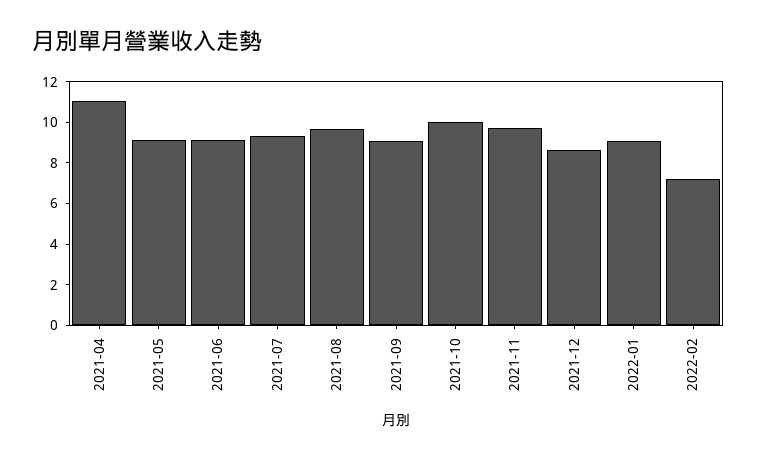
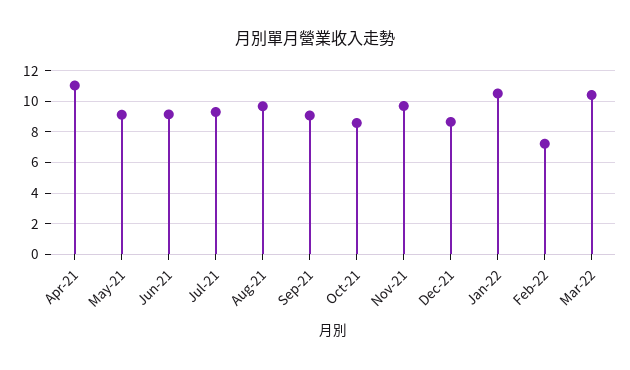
2021-10: 10 -> 8.5
2022-01: 9 -> 10.5
Mar-22: none -> 10.5

